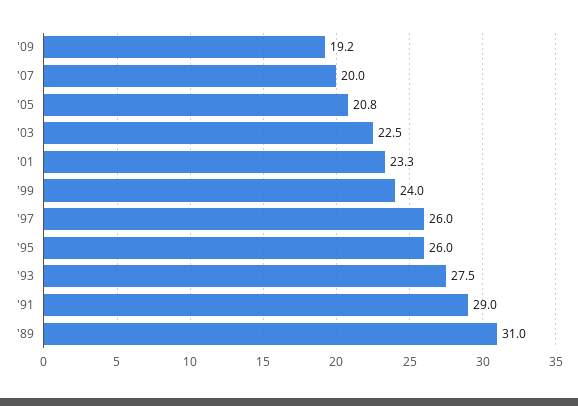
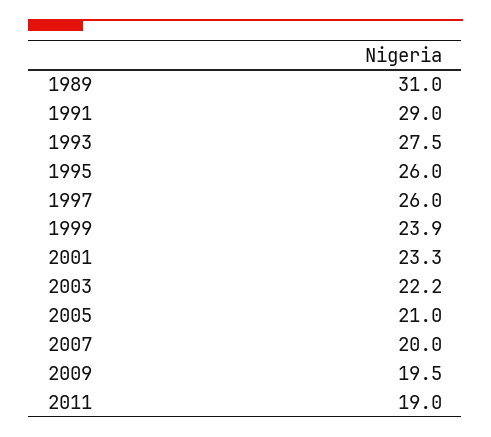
'09: 19.2 -> 19.5
'05: 20.8 -> 21
'03: 22.5 -> 22.2
'99: 24 -> 23.9
2011: none -> 19

